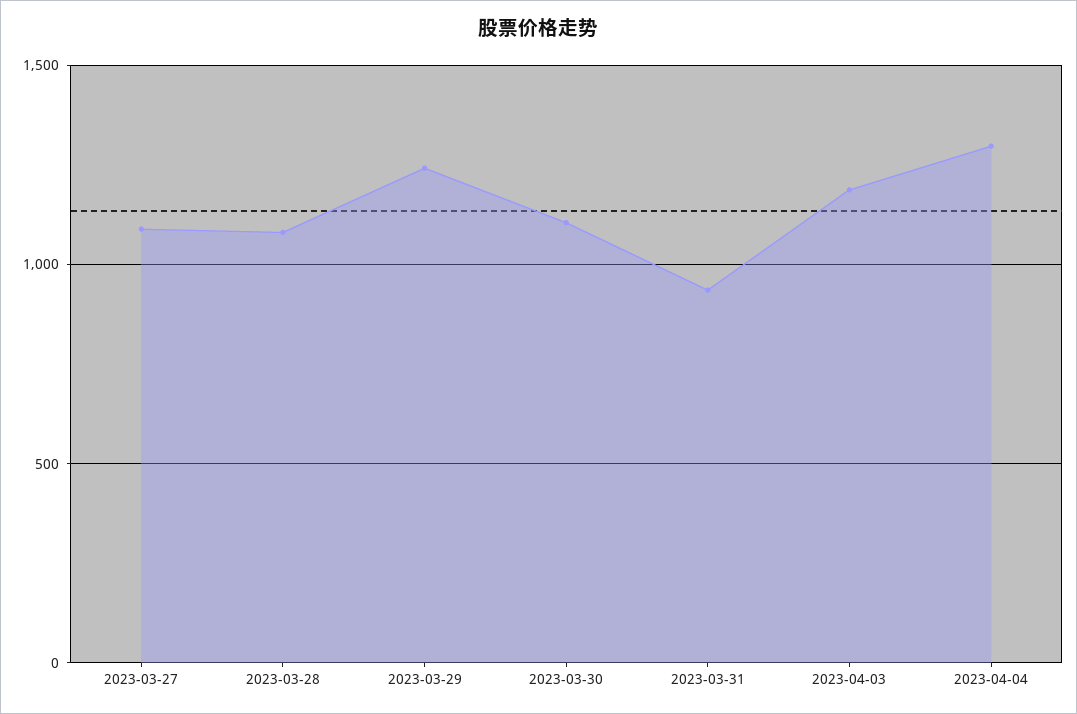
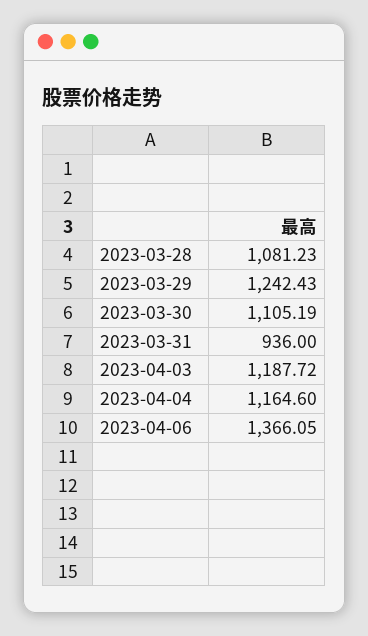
2023-03-27: 1100 -> none
2023-04-04: 1300 -> 1164.6
2023-04-06: none -> 1366.05

